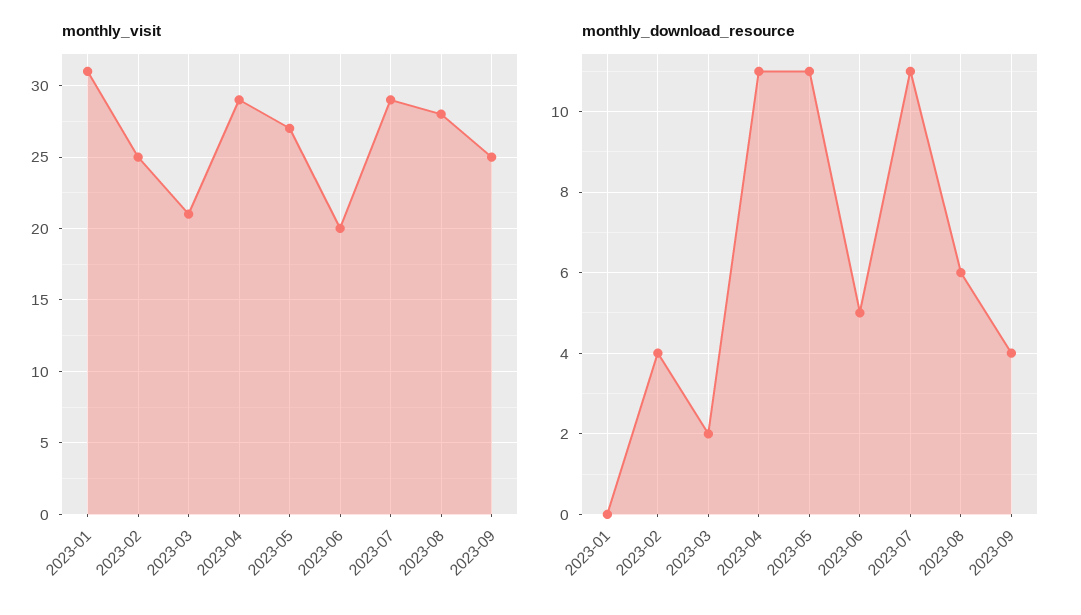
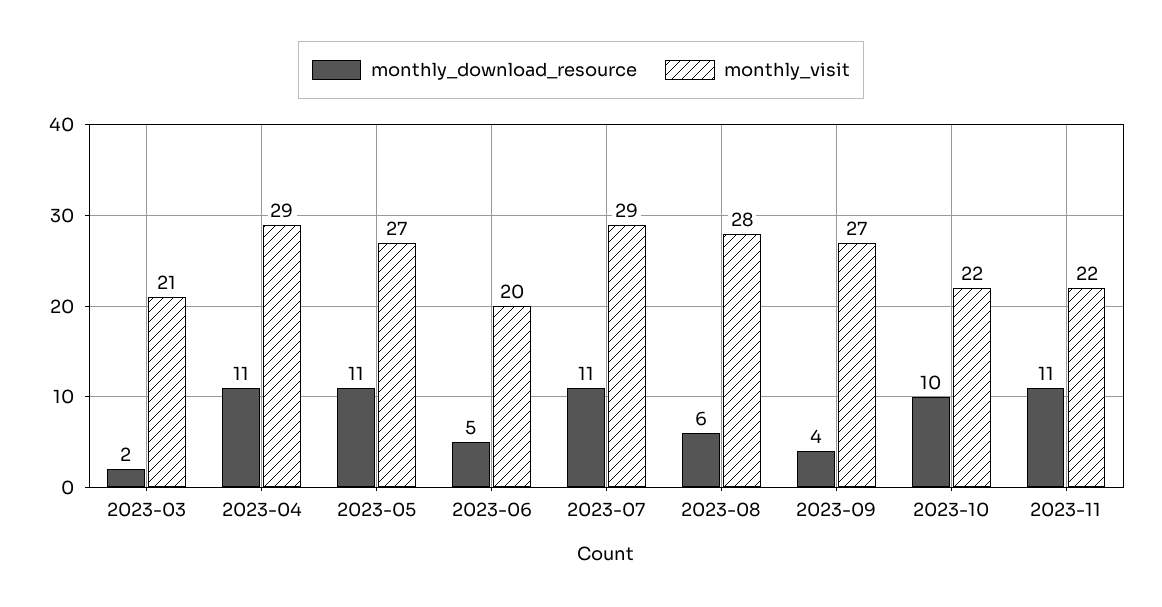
monthly_visit, 2023-01: 31 -> none
monthly_visit, 2023-02: 25 -> none
monthly_visit, 2023-09: 25 -> 27
monthly_download_resource, 2023-01: 0 -> none
monthly_download_resource, 2023-02: 4 -> none
monthly_download_resource, 2023-10: none -> 10
monthly_visit, 2023-10: none -> 22
monthly_download_resource, 2023-11: none -> 11
monthly_visit, 2023-11: none -> 22

